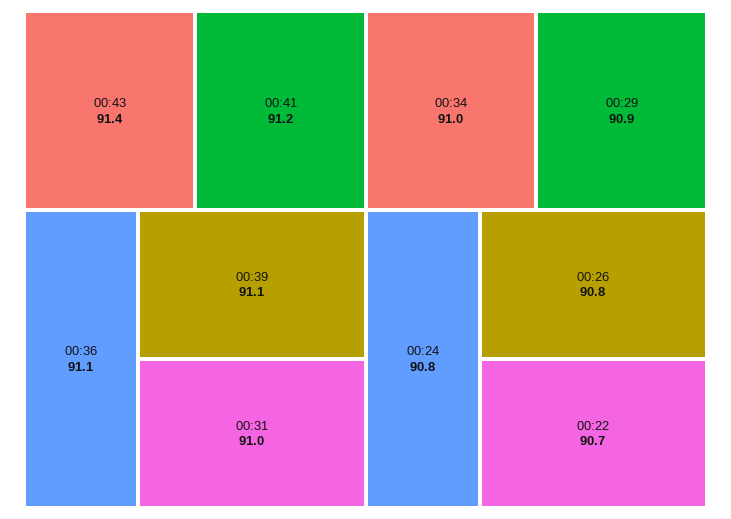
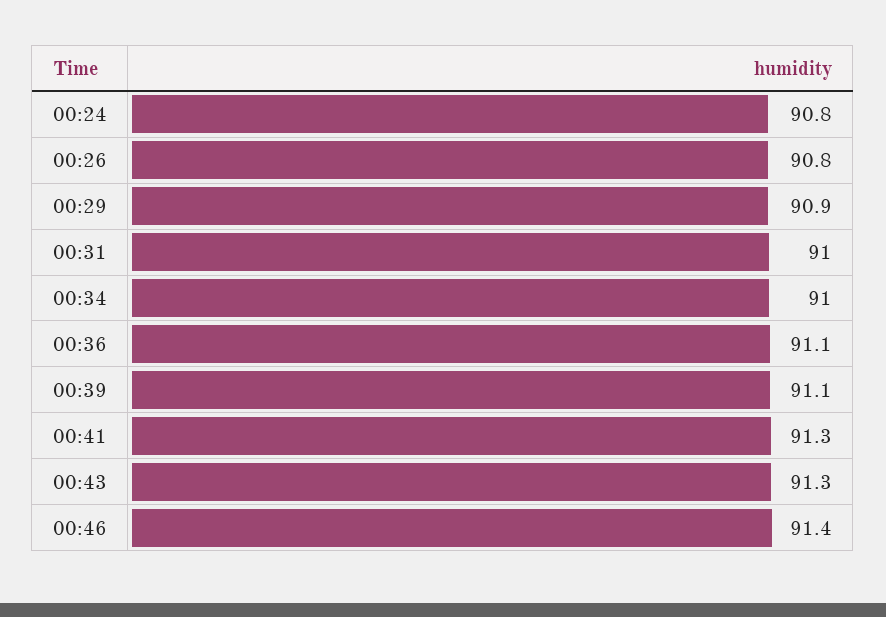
00:43: 91.4 -> 91.3
00:41: 91.2 -> 91.3
00:22: 90.7 -> none
00:46: none -> 91.4

